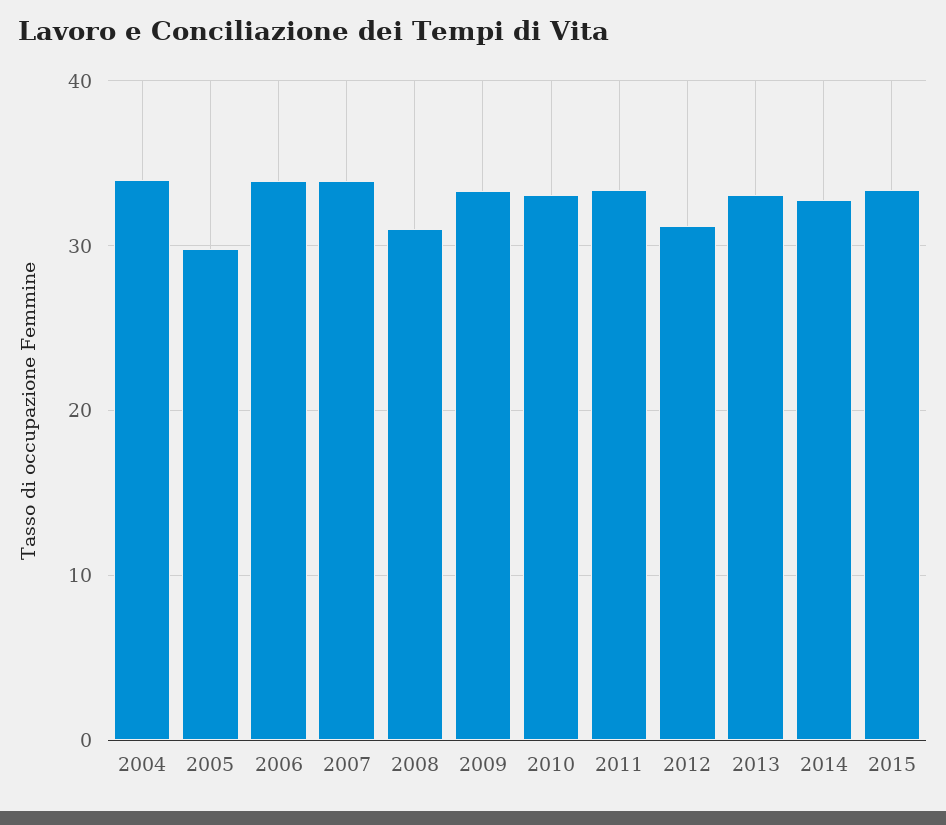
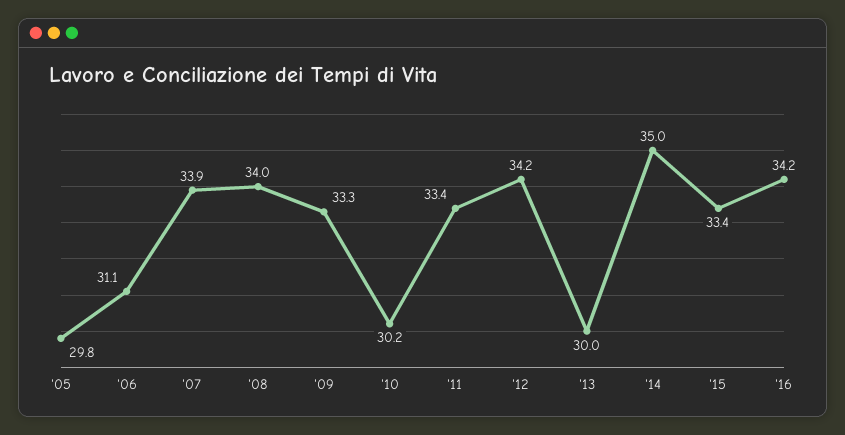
2004: 34 -> none
2006: 34 -> 31.1
2008: 31 -> 34
2010: 33 -> 30.2
2012: 31 -> 34.2
2013: 33 -> 30
2014: 33 -> 35
'16: none -> 34.2

